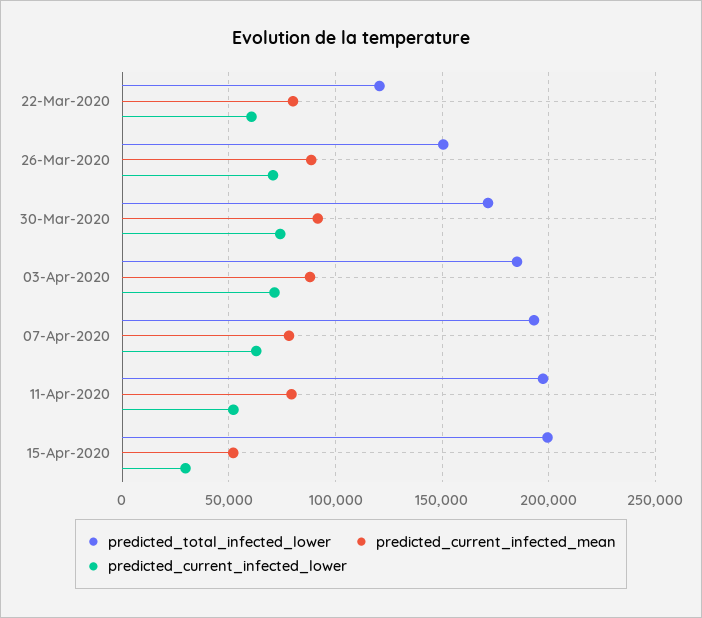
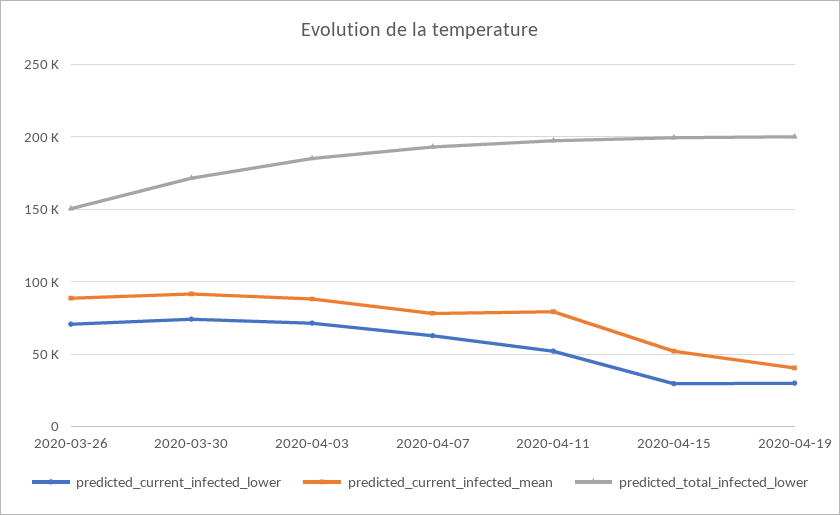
predicted_total_infected_lower, 22-Mar-2020: 120000 -> none
predicted_current_infected_mean, 22-Mar-2020: 80000 -> none
predicted_current_infected_lower, 22-Mar-2020: 60000 -> none
predicted_current_infected_lower, 2020-04-19: none -> 30000
predicted_current_infected_mean, 2020-04-19: none -> 40000
predicted_total_infected_lower, 2020-04-19: none -> 200000

